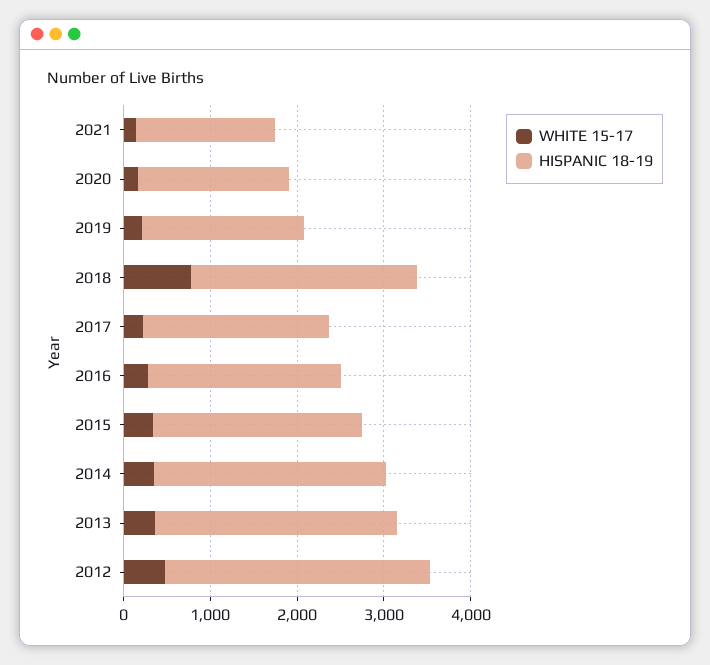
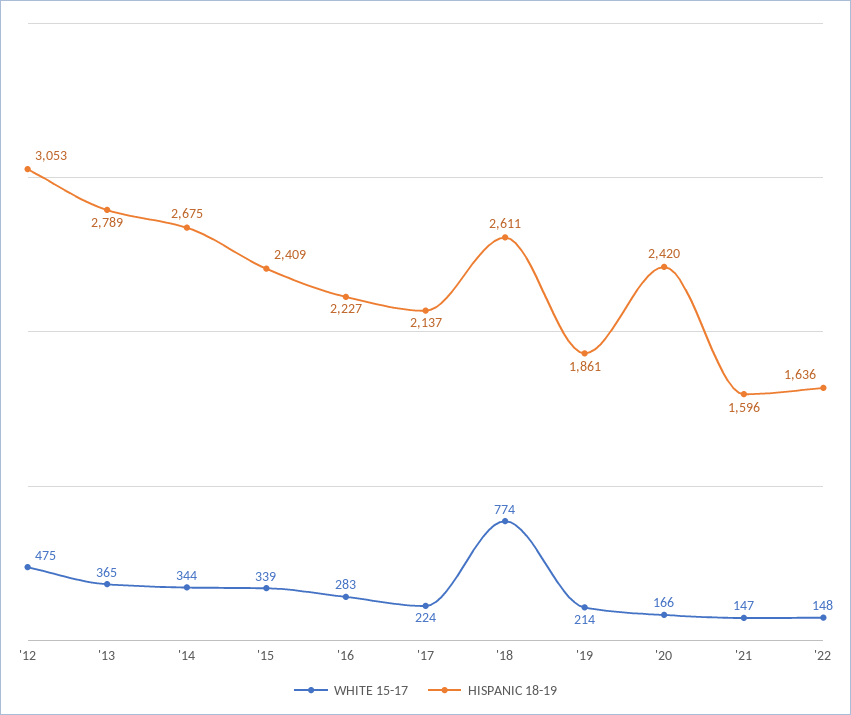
HISPANIC 18-19, 2020: 1800 -> 2420
WHITE 15-17, '22: none -> 148
HISPANIC 18-19, '22: none -> 1636

